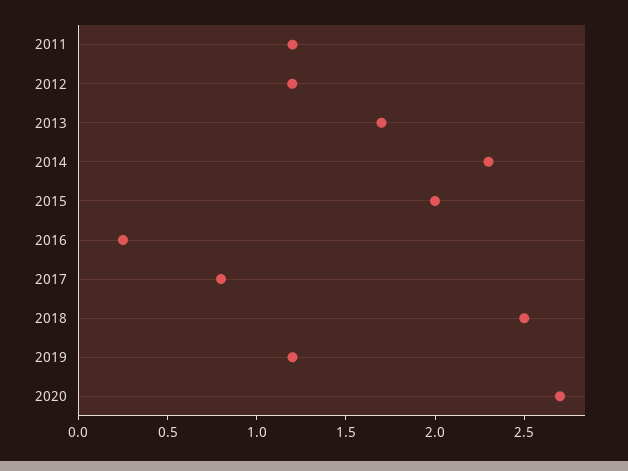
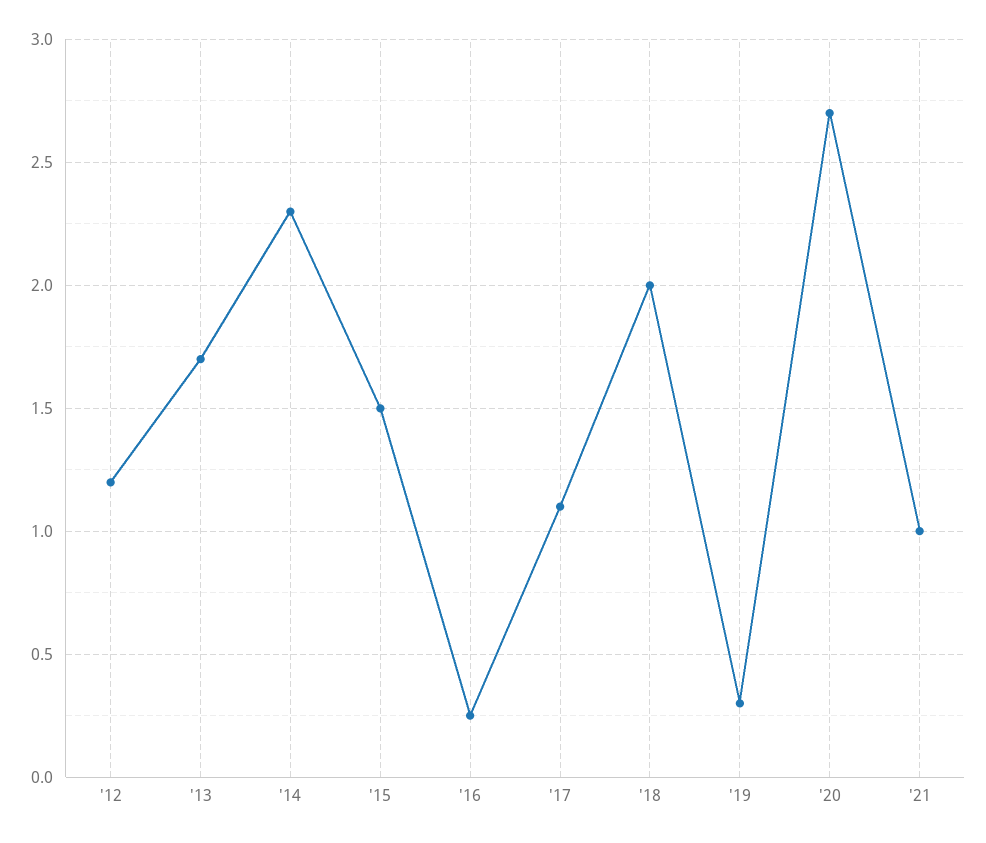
2011: 1.2 -> none
2015: 2 -> 1.5
2017: 0.8 -> 1.1
2018: 2.5 -> 2
2019: 1.2 -> 0.3
'21: none -> 1

